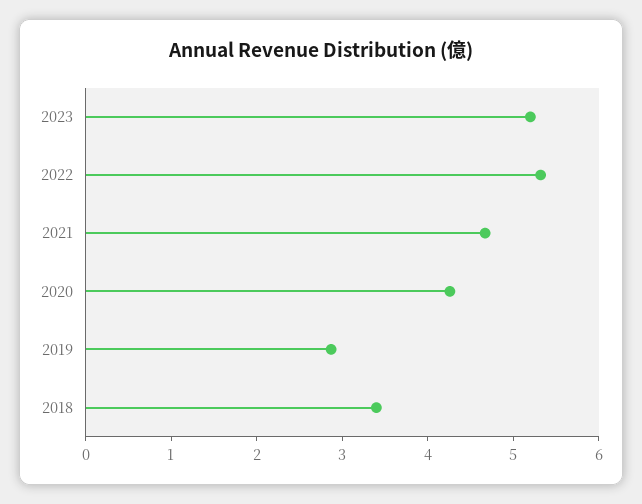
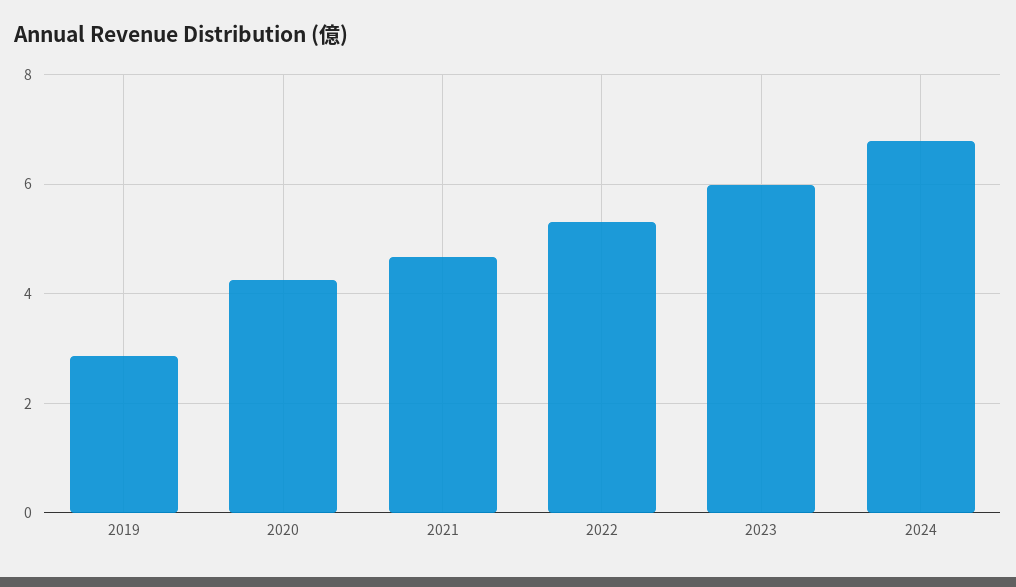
2023: 5.2 -> 6
2018: 3.4 -> none
2024: none -> 6.8

